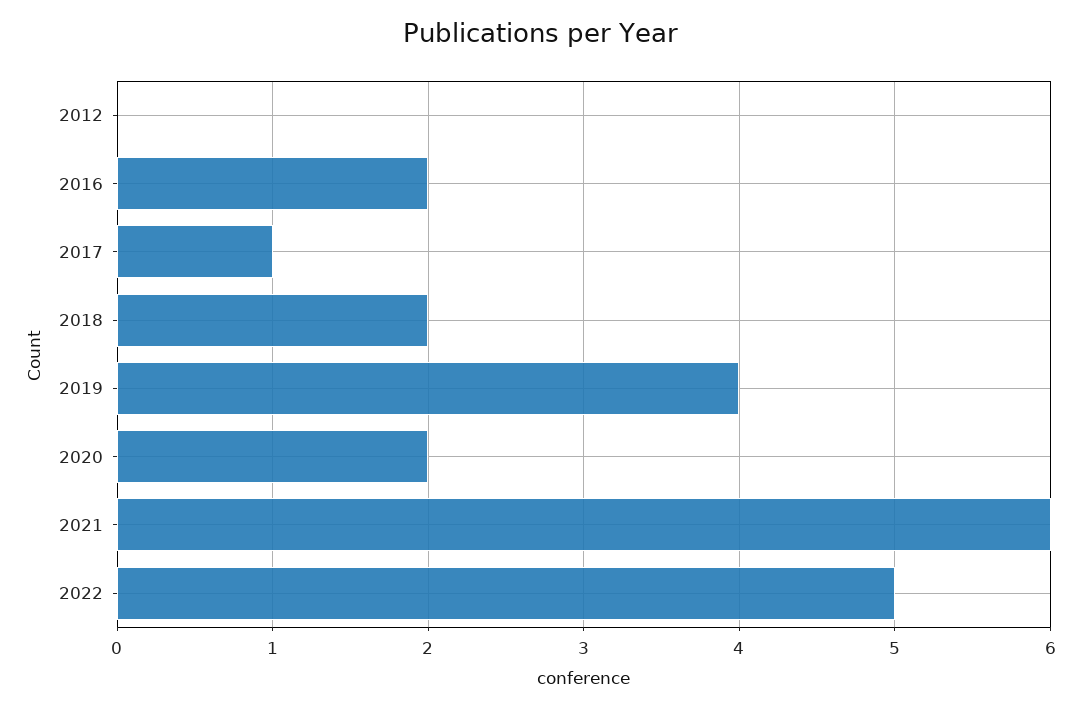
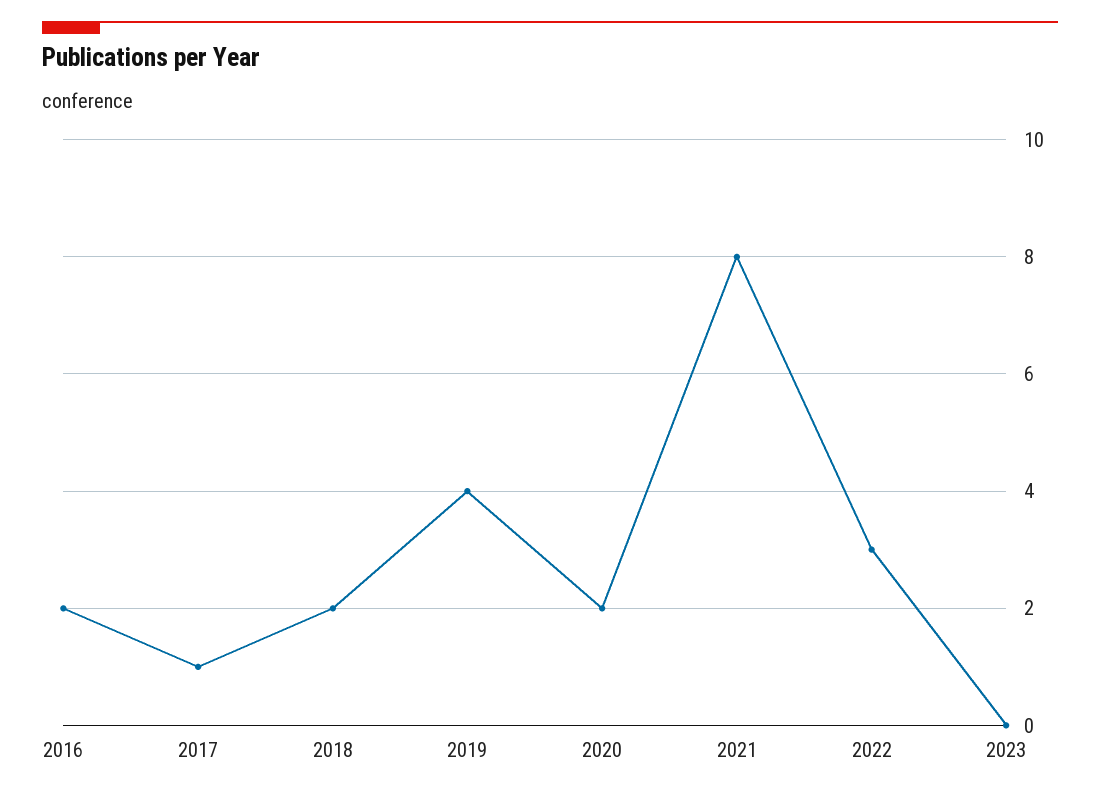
2012: 0 -> none
2021: 6 -> 8
2022: 5 -> 3
2023: none -> 0

